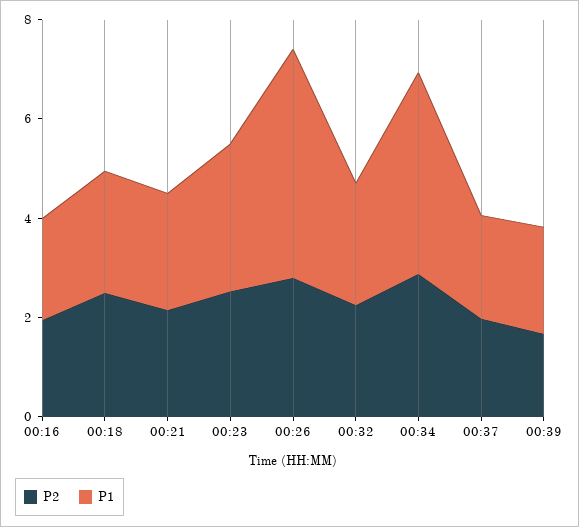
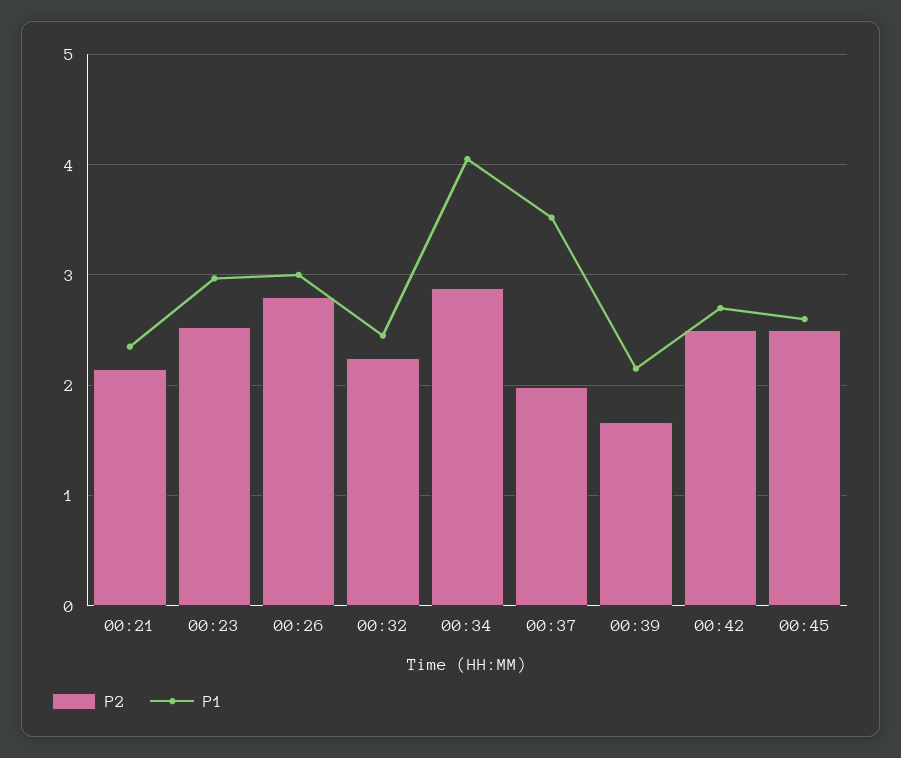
P2, 00:16: 2 -> none
P1, 00:16: 2 -> none
P2, 00:18: 2.5 -> none
P1, 00:18: 2.5 -> none
P1, 00:26: 4.5 -> 3
P1, 00:37: 2 -> 3.5
P2, 00:42: none -> 2.5
P1, 00:42: none -> 2.7
P2, 00:45: none -> 2.5
P1, 00:45: none -> 2.6

